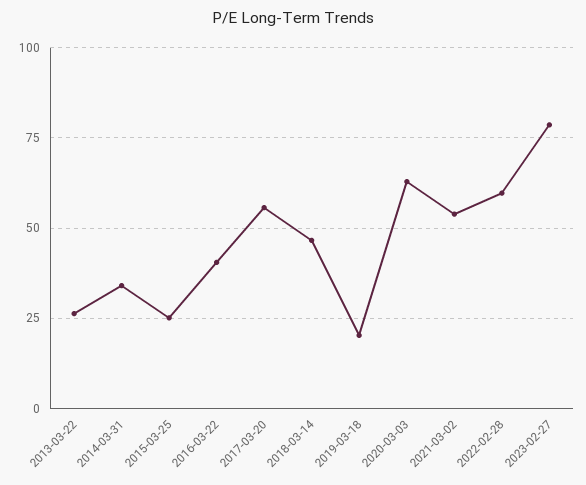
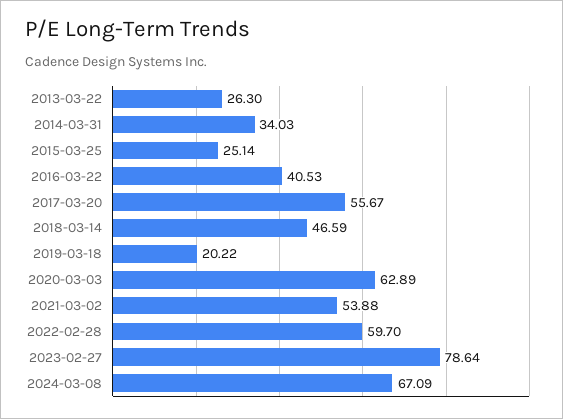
2024-03-08: none -> 67.09

